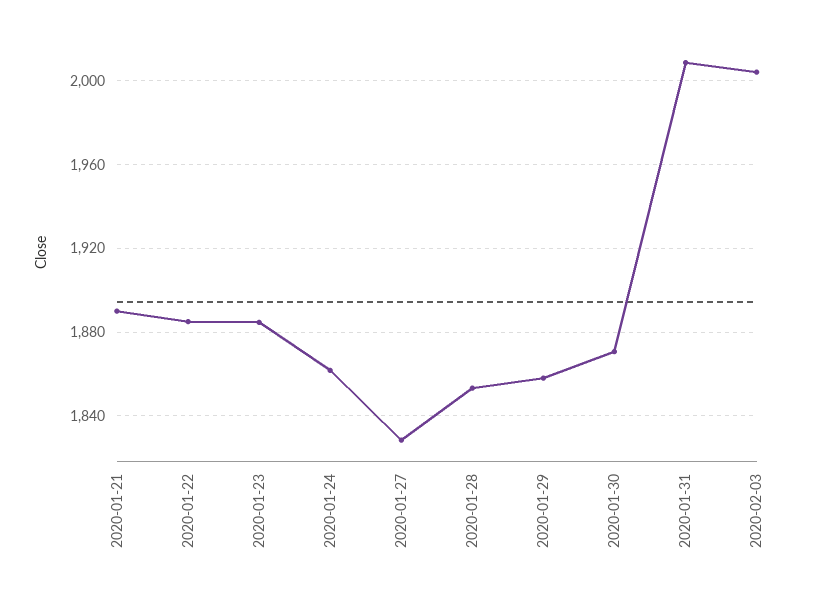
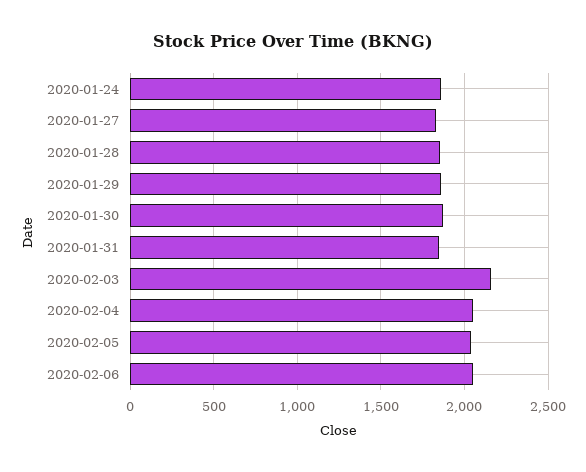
2020-01-21: 1890 -> none
2020-01-22: 1885 -> none
2020-01-23: 1885 -> none
2020-01-31: 2010 -> 1850
2020-02-03: 2005 -> 2150
2020-02-04: none -> 2050
2020-02-05: none -> 2050
2020-02-06: none -> 2050

